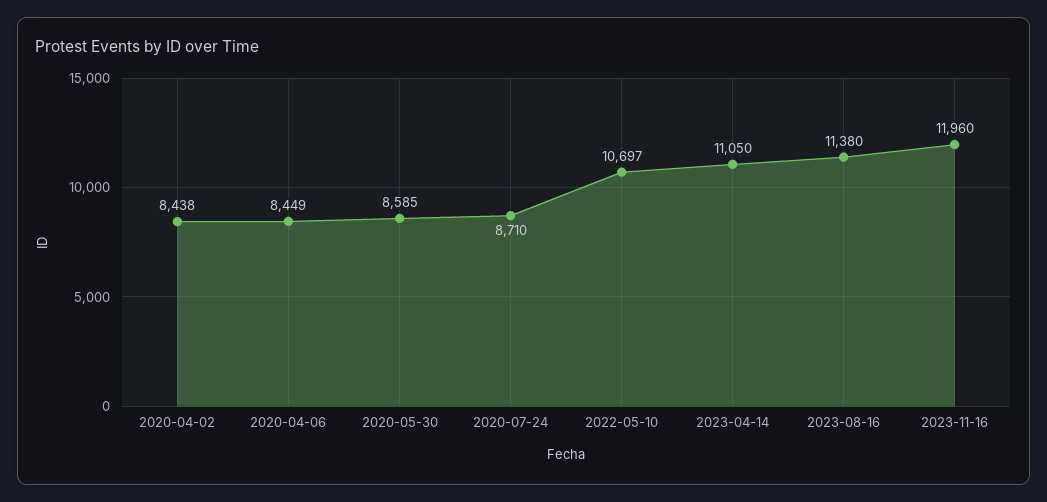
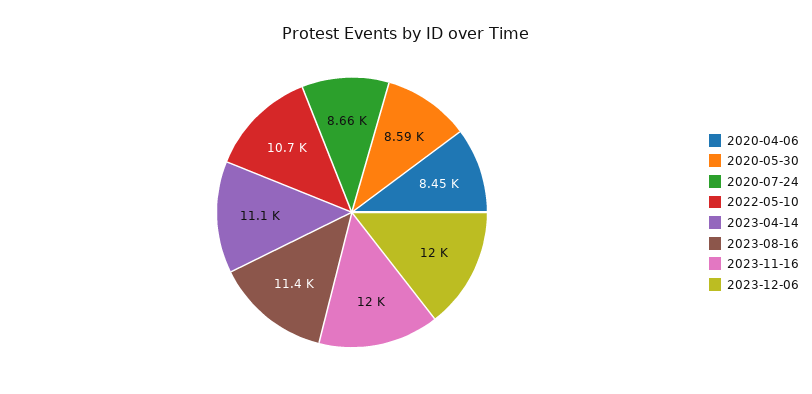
2020-04-02: 8438 -> none
2020-07-24: 8710 -> 8660
2023-12-06: none -> 12000

